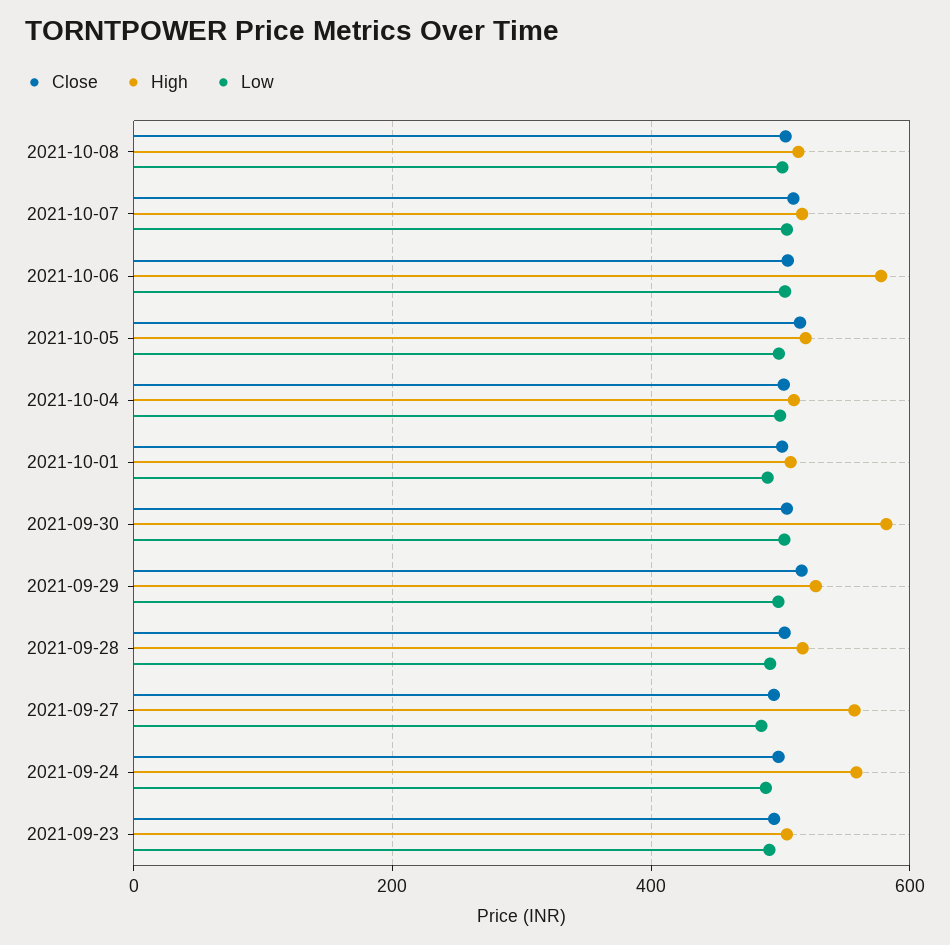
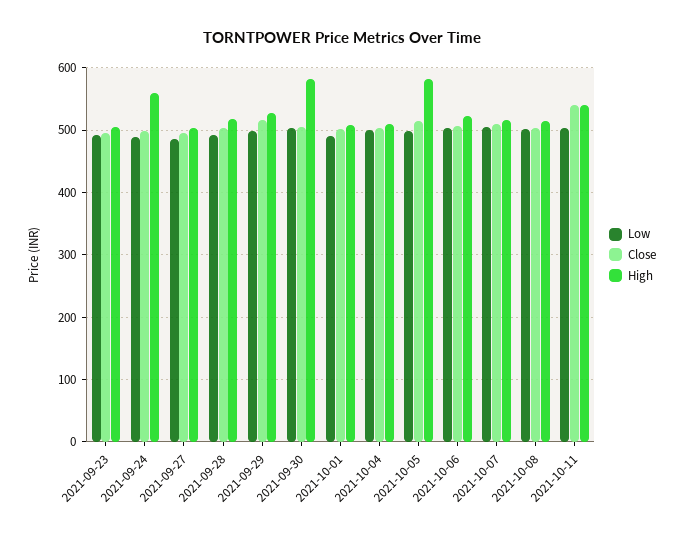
High, 2021-10-06: 580 -> 520
High, 2021-10-05: 520 -> 580
High, 2021-09-27: 560 -> 500
Low, 2021-10-11: none -> 500
Close, 2021-10-11: none -> 540
High, 2021-10-11: none -> 540

